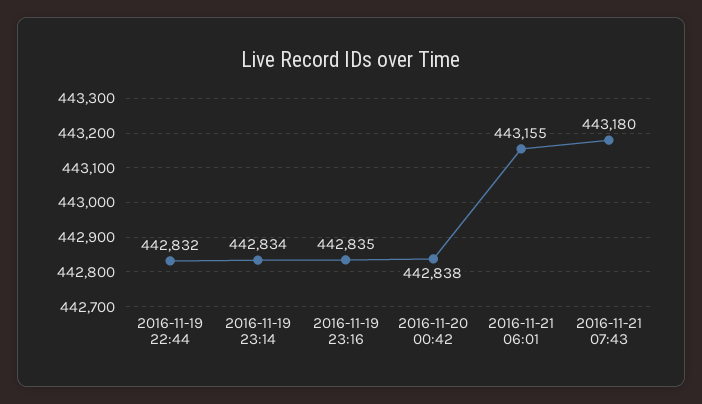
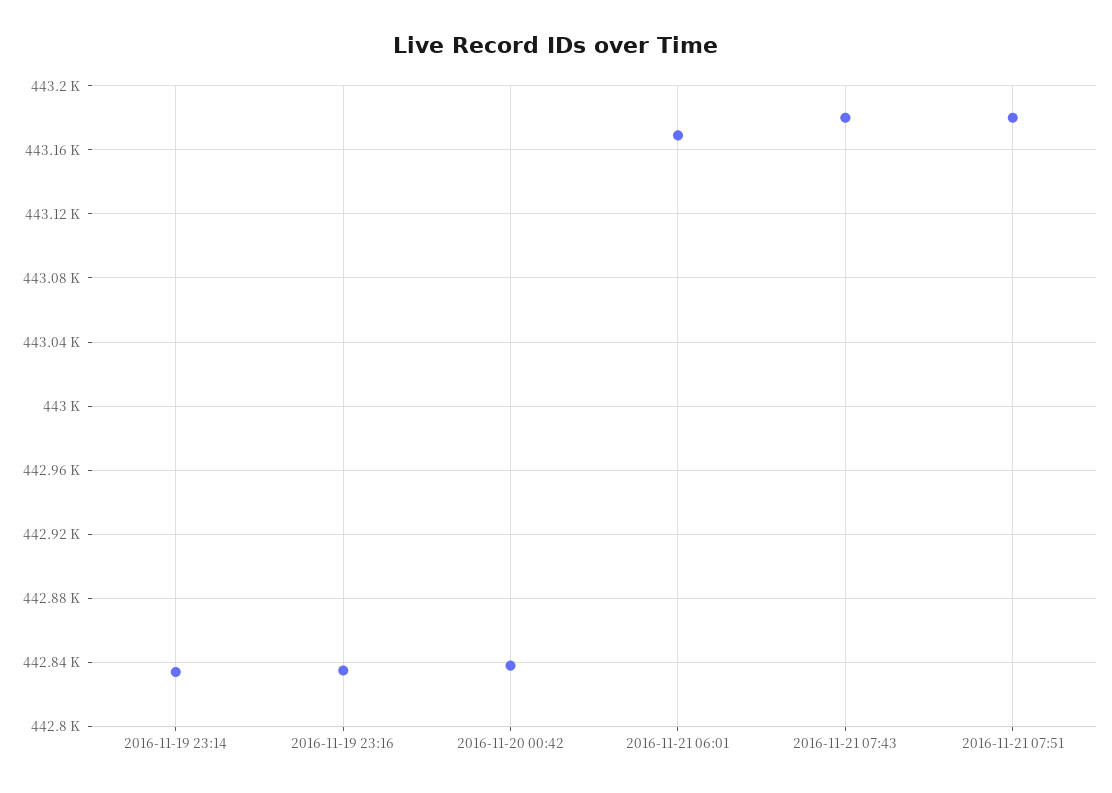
2016-11-19 22:44: 442832 -> none
2016-11-21 06:01: 443155 -> 443170
2016-11-21 07:51: none -> 443180

